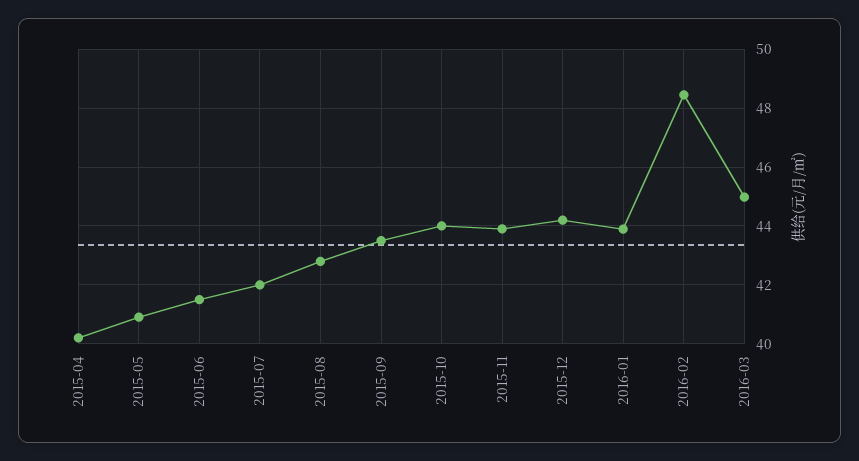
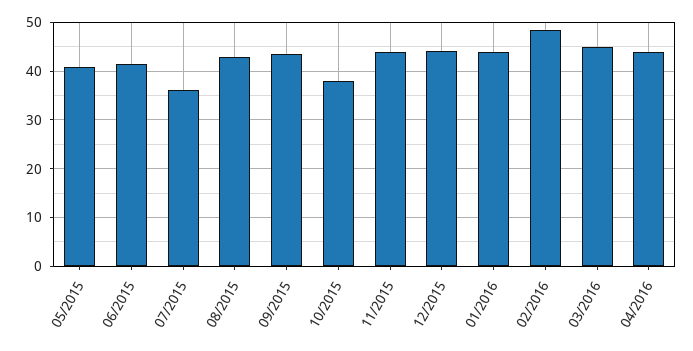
2015-04: 40.25 -> none
2015-07: 42 -> 36
2015-10: 44 -> 38
04/2016: none -> 44

